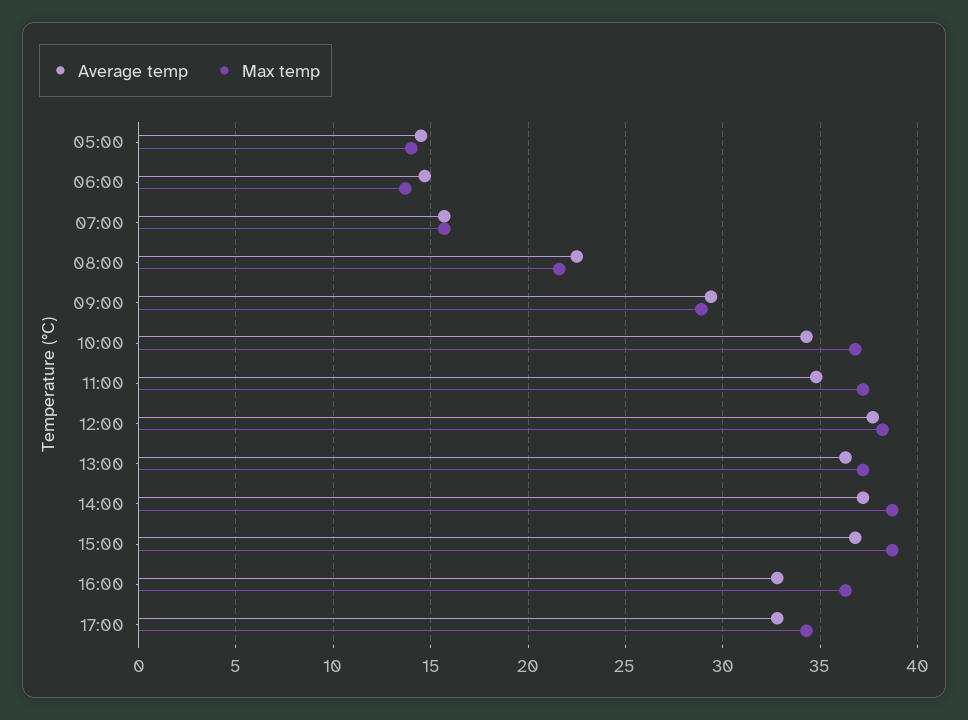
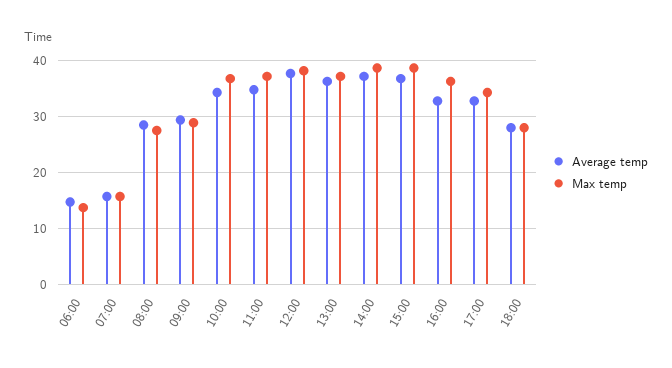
Average temp, 05:00: 14.5 -> none
Max temp, 05:00: 14 -> none
Average temp, 08:00: 22.5 -> 28
Max temp, 08:00: 21.5 -> 28
Average temp, 18:00: none -> 28
Max temp, 18:00: none -> 28

